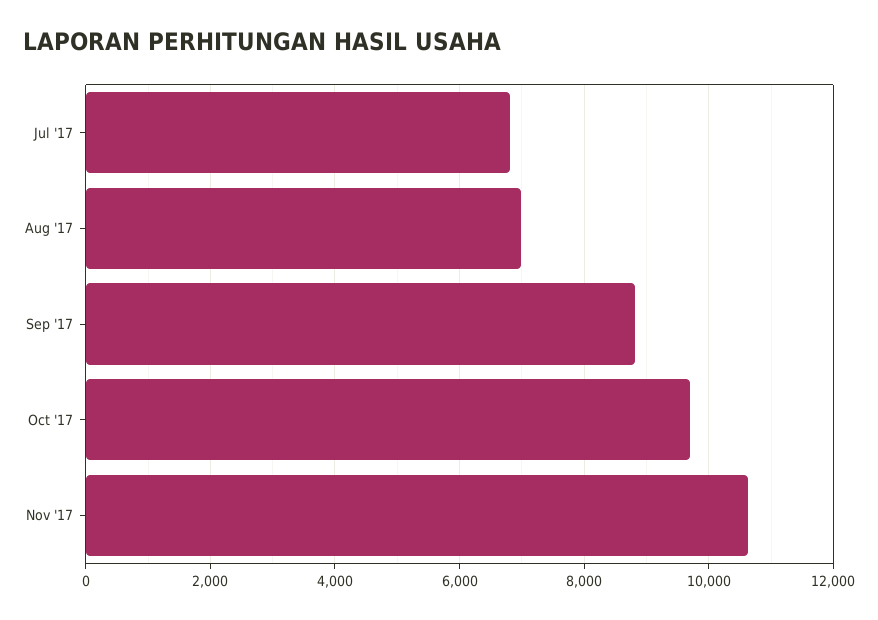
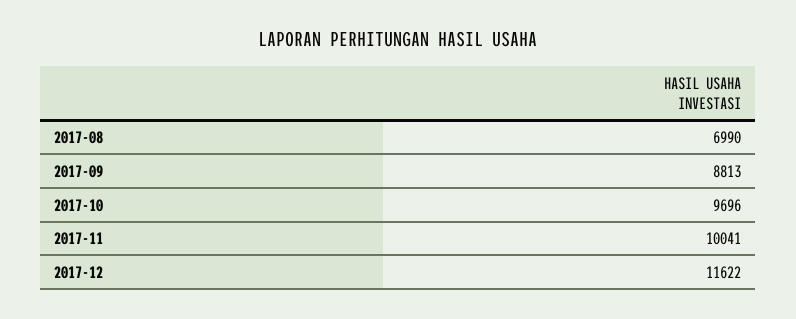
Jul '17: 6800 -> none
Nov '17: 10600 -> 10041
2017-12: none -> 11622

